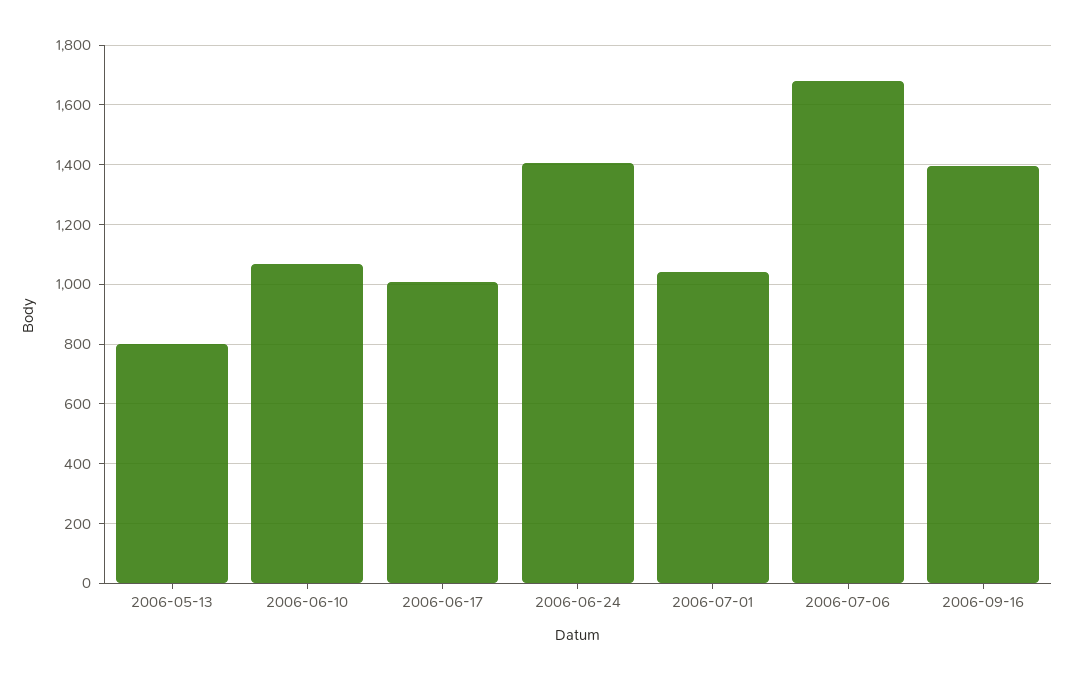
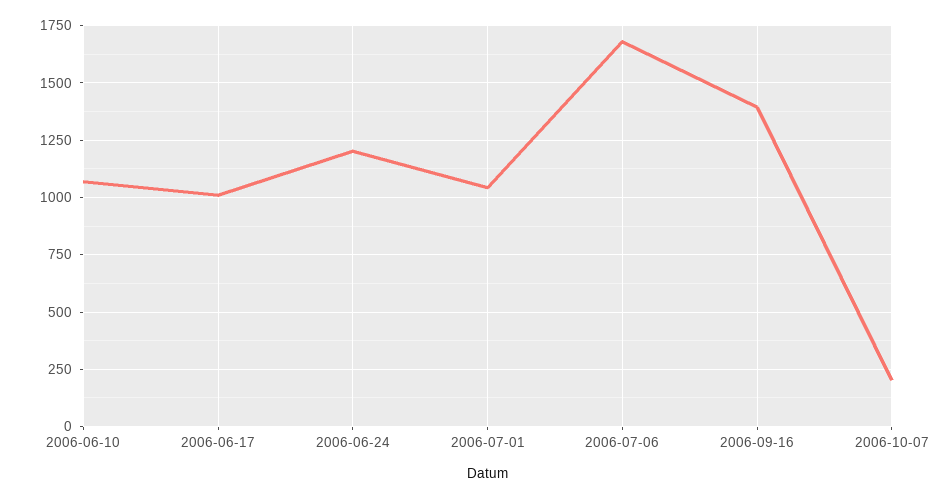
2006-05-13: 800 -> none
2006-06-24: 1400 -> 1200
2006-10-07: none -> 200

